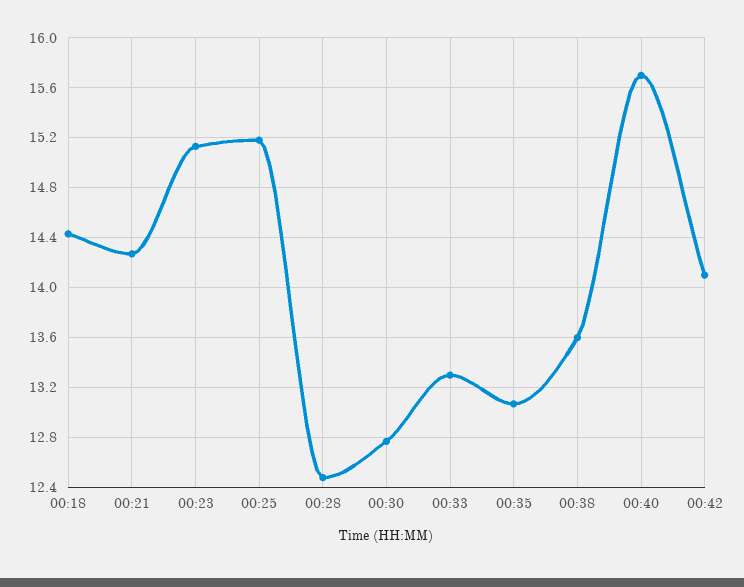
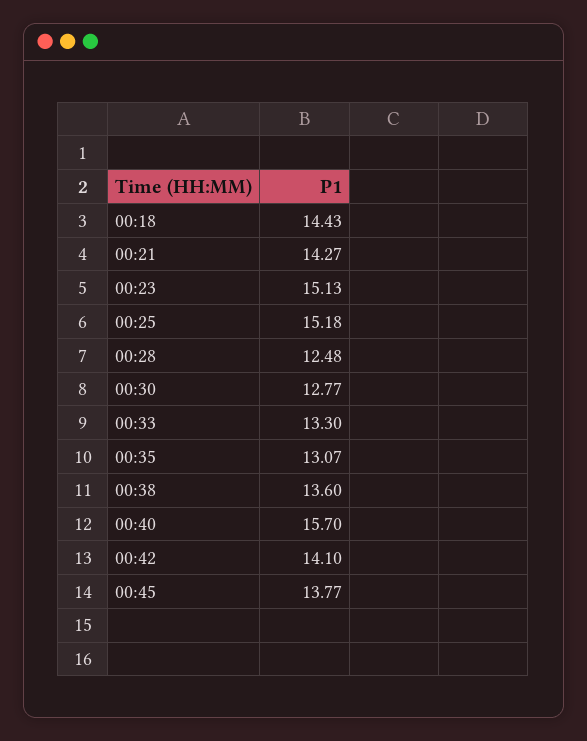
00:45: none -> 13.77

